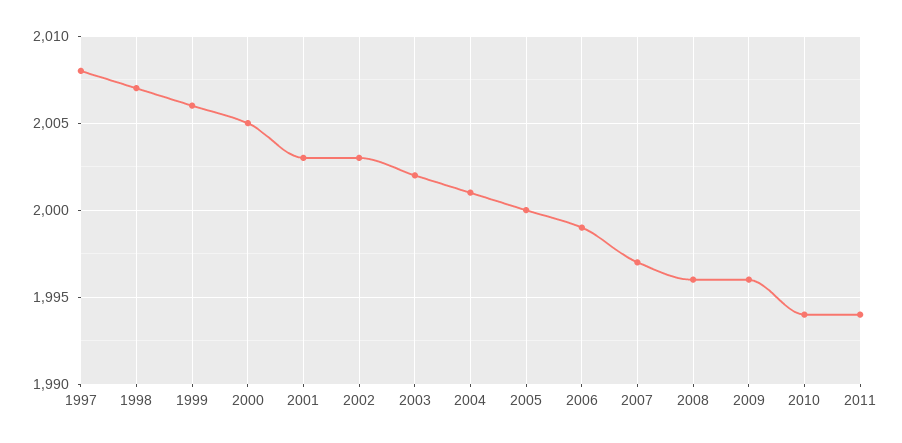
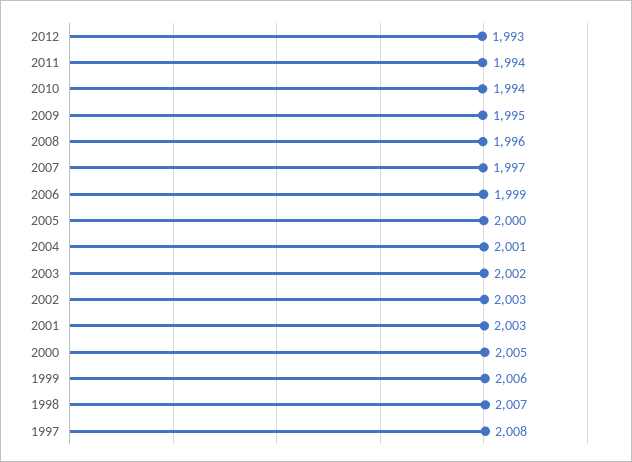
2009: 1996 -> 1995
2012: none -> 1993

